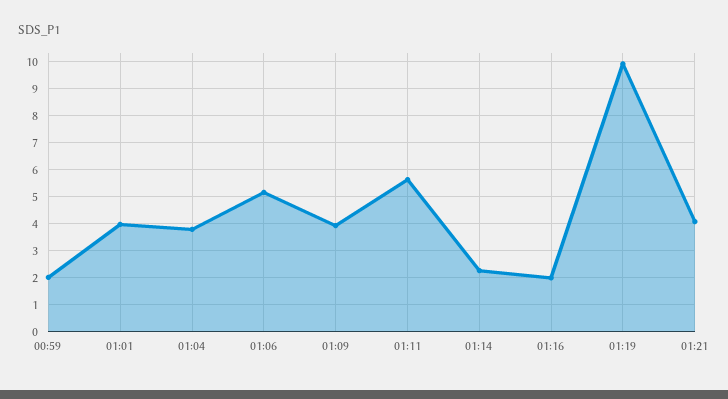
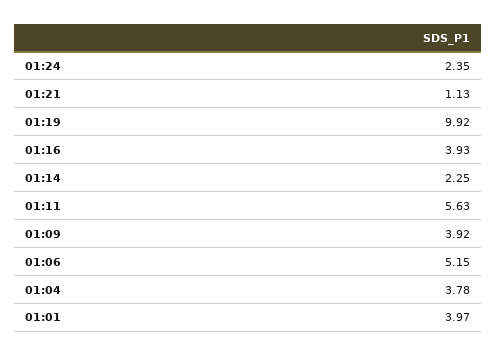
00:59: 2 -> none
01:16: 2 -> 3.93
01:21: 4 -> 1.13
01:24: none -> 2.35

